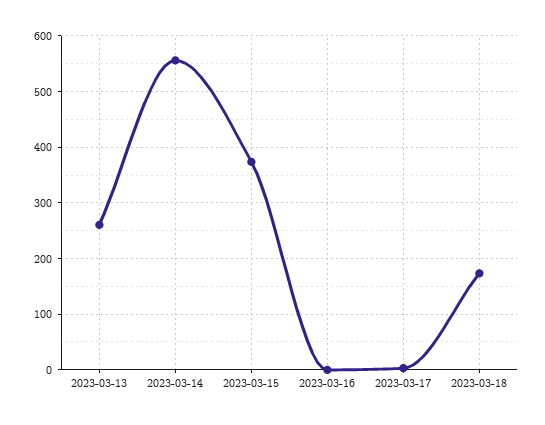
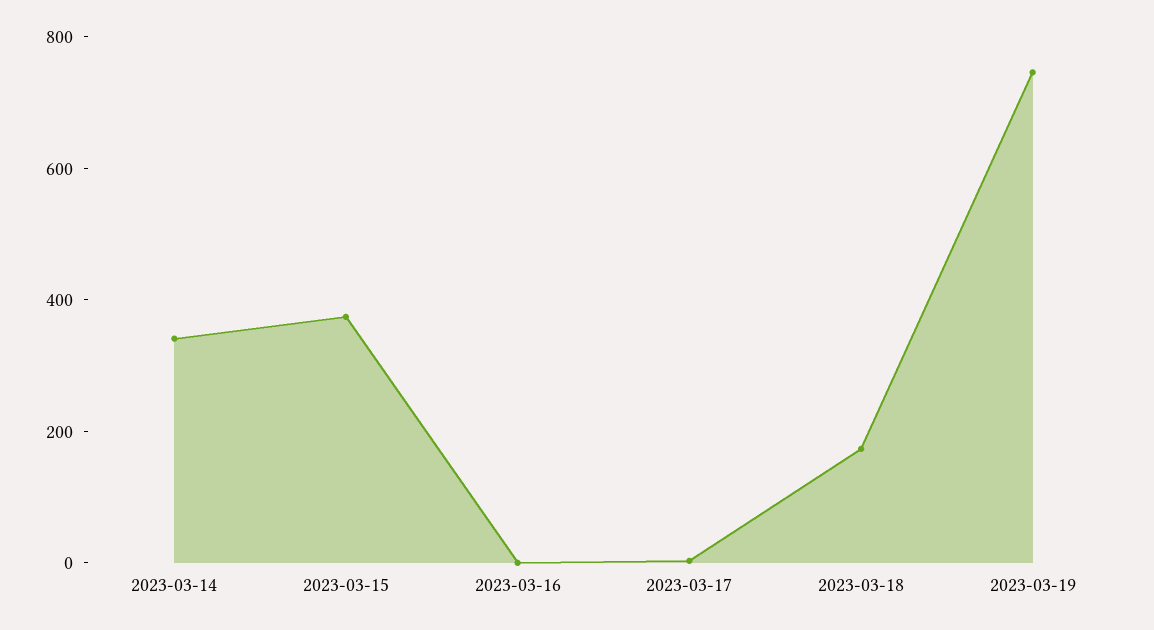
2023-03-13: 260 -> none
2023-03-14: 560 -> 350
2023-03-19: none -> 750

